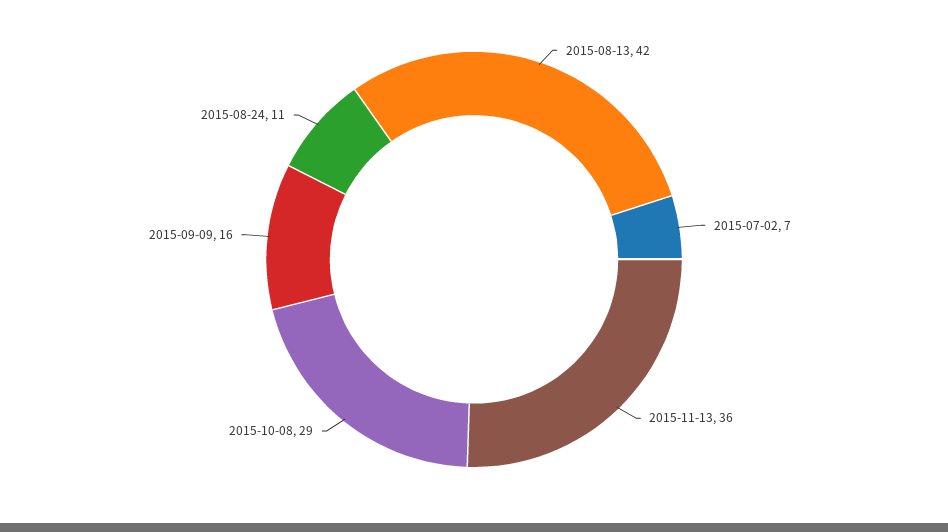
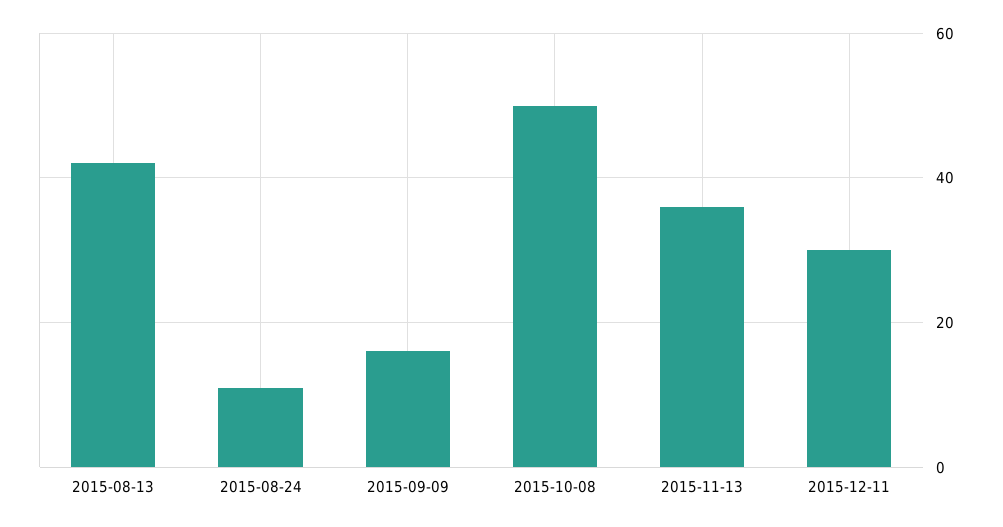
2015-07-02: 7 -> none
2015-10-08: 29 -> 50
2015-12-11: none -> 30

